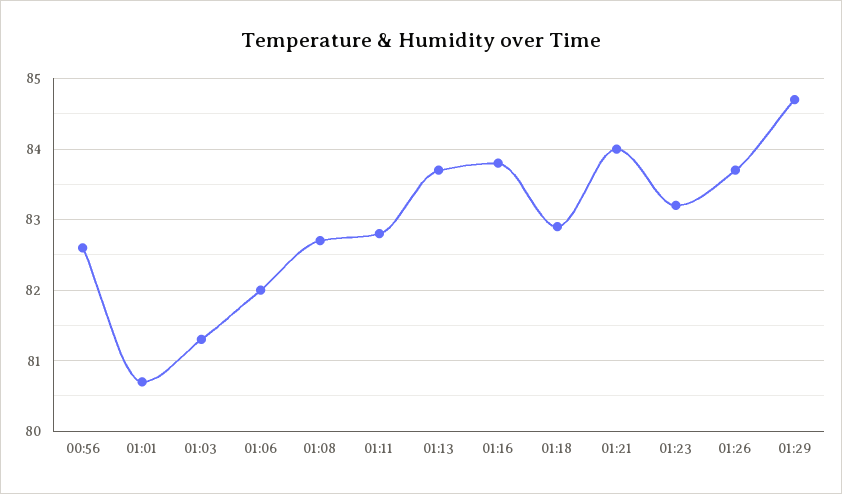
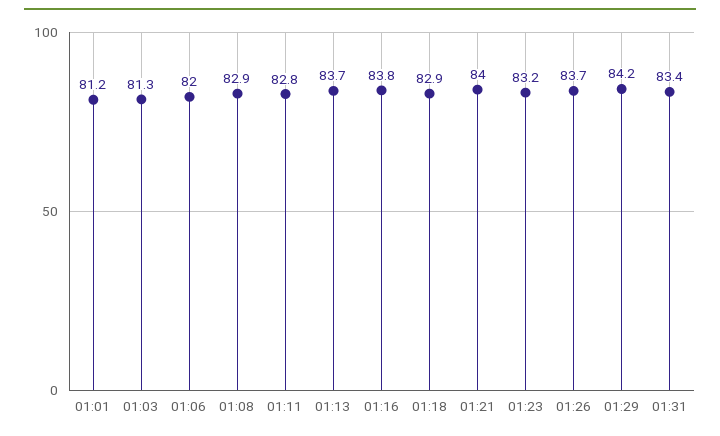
00:56: 82.6 -> none
01:01: 80.7 -> 81.2
01:08: 82.7 -> 82.9
01:29: 84.7 -> 84.2
01:31: none -> 83.4

